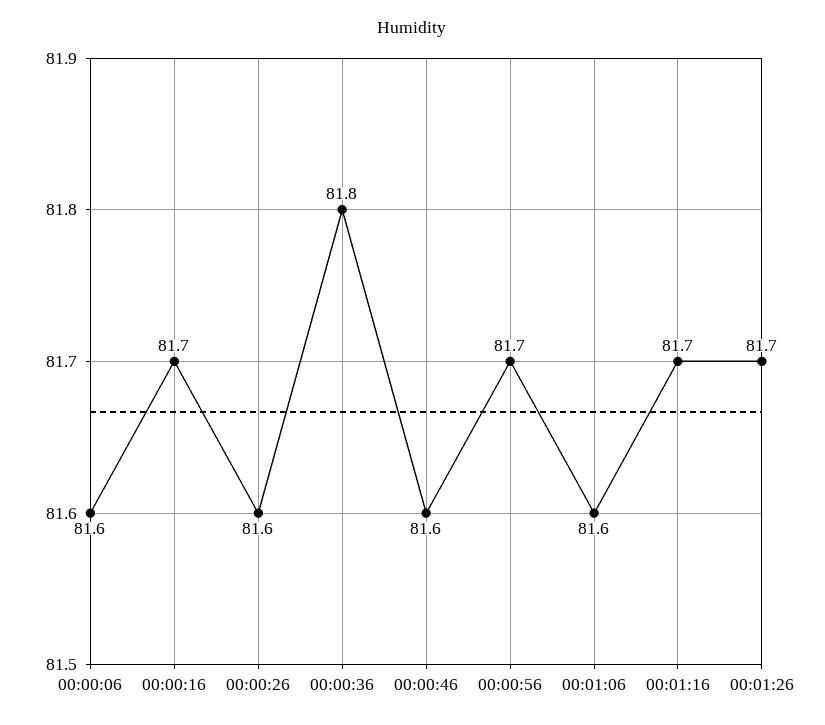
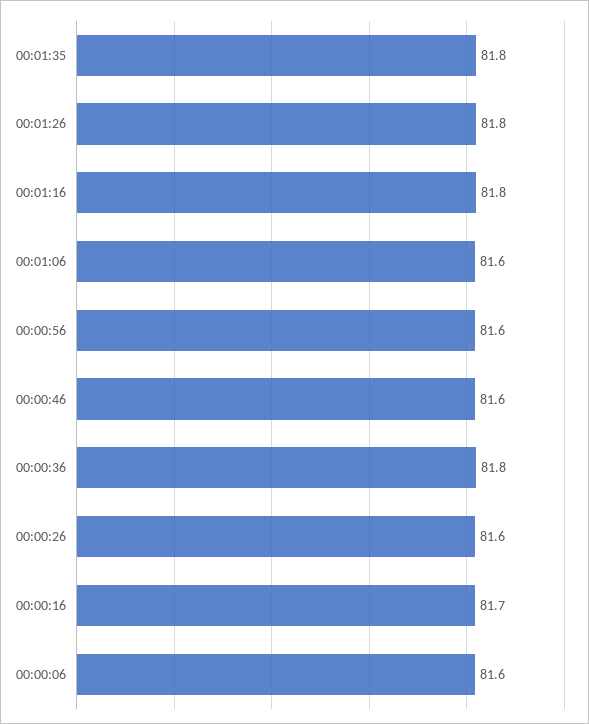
00:00:56: 81.7 -> 81.6
00:01:16: 81.7 -> 81.8
00:01:26: 81.7 -> 81.8
00:01:35: none -> 81.8

